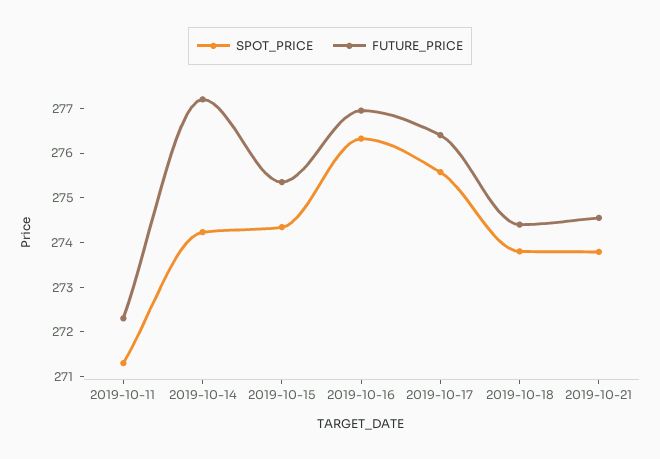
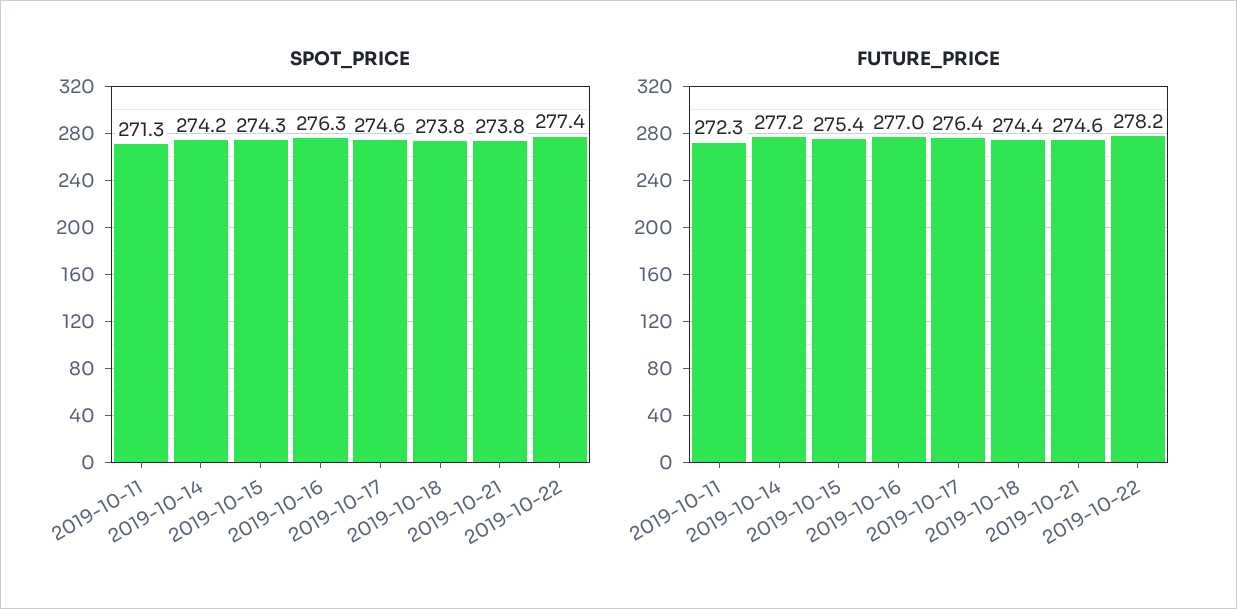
SPOT_PRICE, 2019-10-17: 275.6 -> 274.6
SPOT_PRICE, 2019-10-22: none -> 277.4
FUTURE_PRICE, 2019-10-22: none -> 278.2

